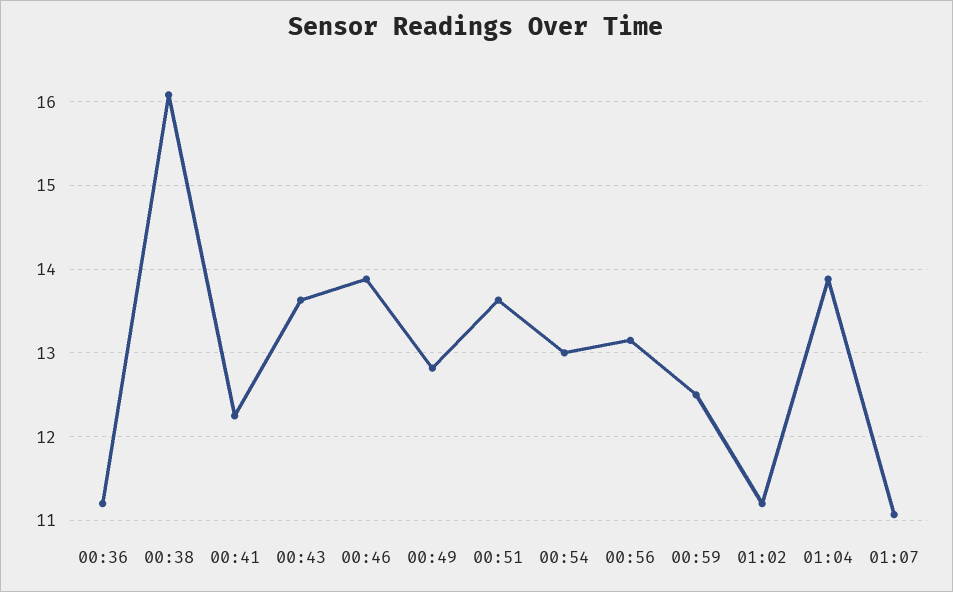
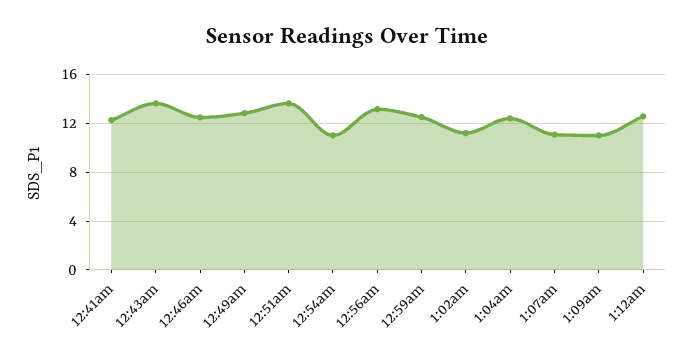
00:36: 11.2 -> none
00:38: 16.1 -> none
00:46: 13.9 -> 12.5
00:54: 13 -> 11
01:04: 13.9 -> 12.5
1:09am: none -> 11
1:12am: none -> 12.5

